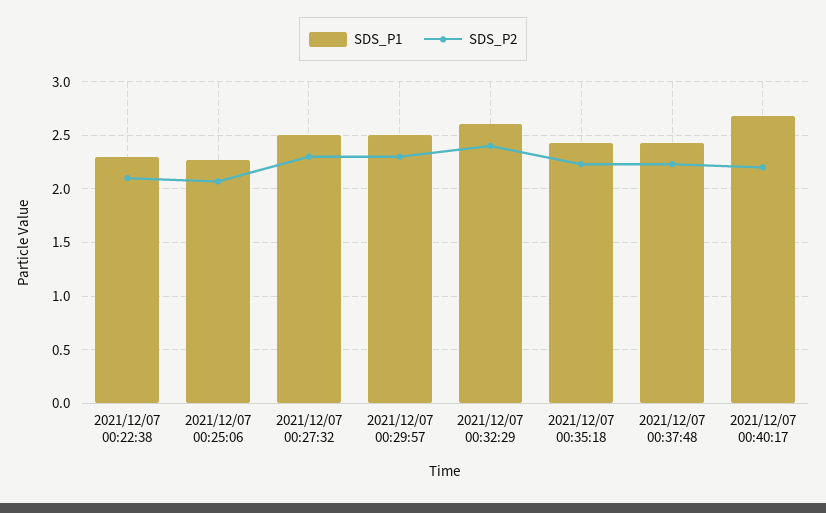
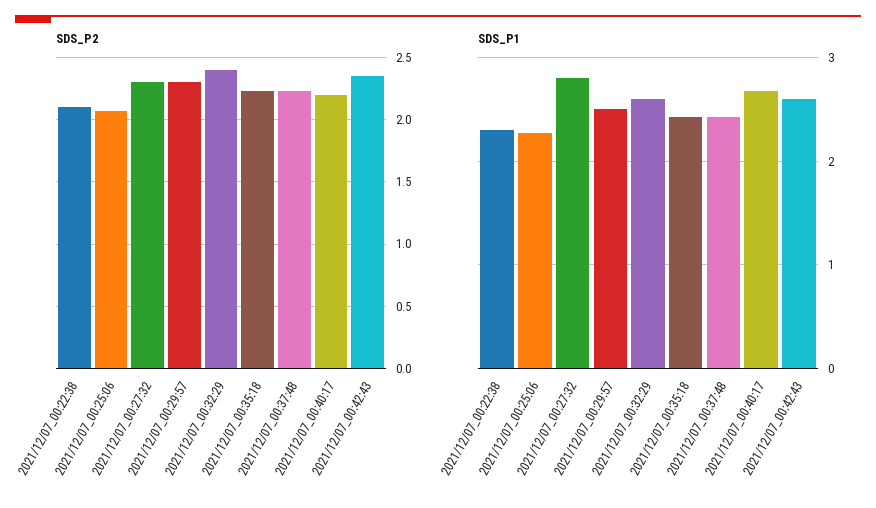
SDS_P1, 2021/12/07 00:27:32: 2.5 -> 2.8
SDS_P2, 2021/12/07_00:42:43: none -> 2.35
SDS_P1, 2021/12/07_00:42:43: none -> 2.6

